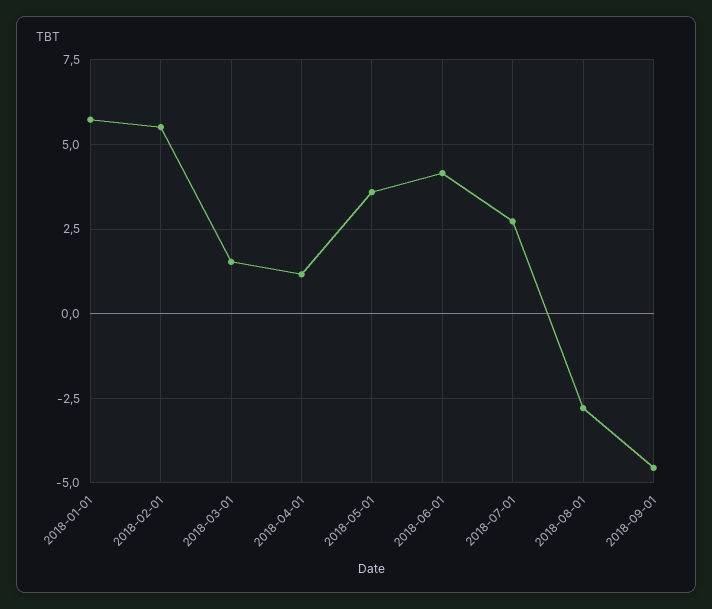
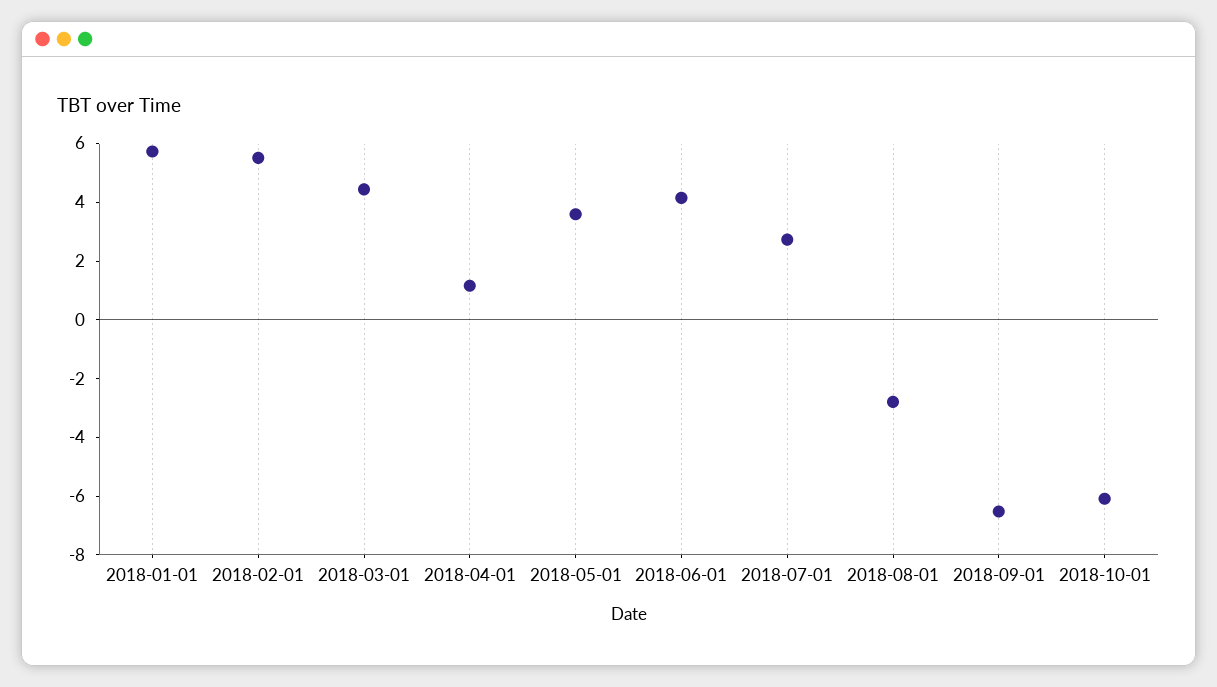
2018-03-01: 1.5 -> 4.5
2018-09-01: -4.5 -> -6.5
2018-10-01: none -> -6

